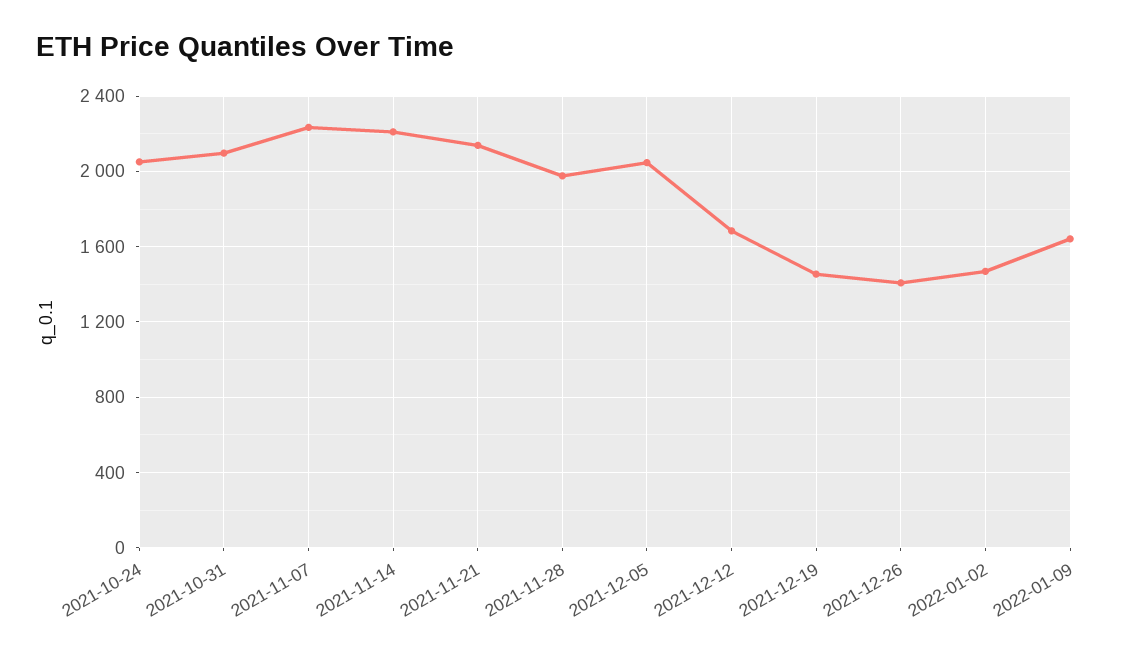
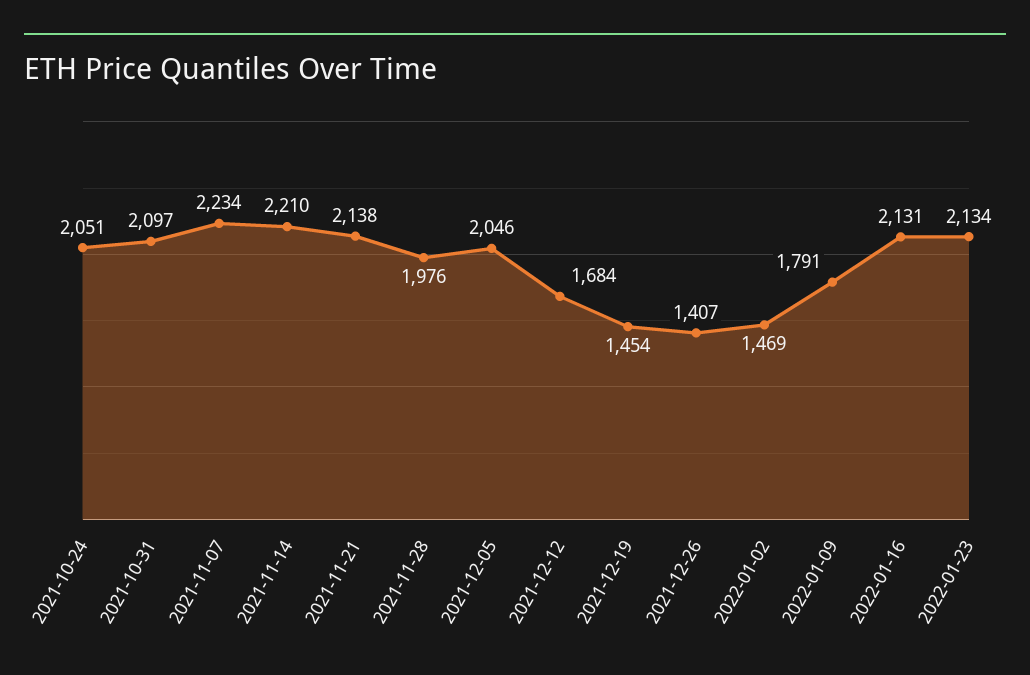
2022-01-09: 1650 -> 1791
2022-01-16: none -> 2131
2022-01-23: none -> 2134

